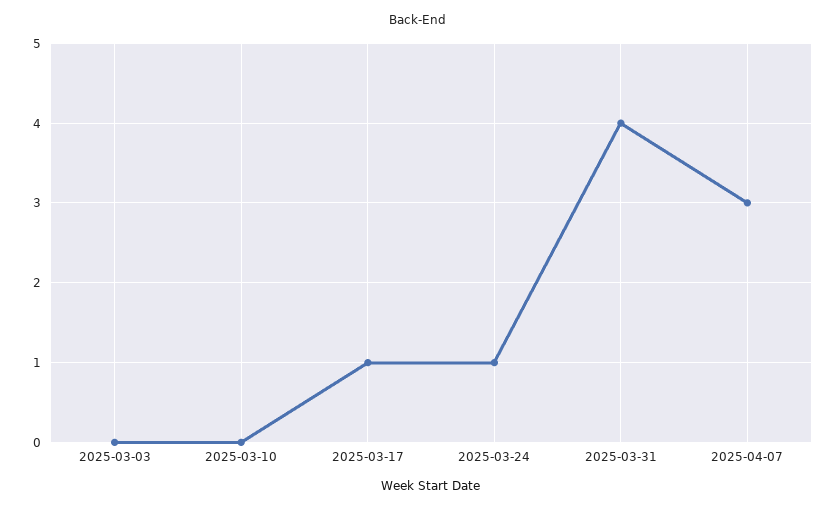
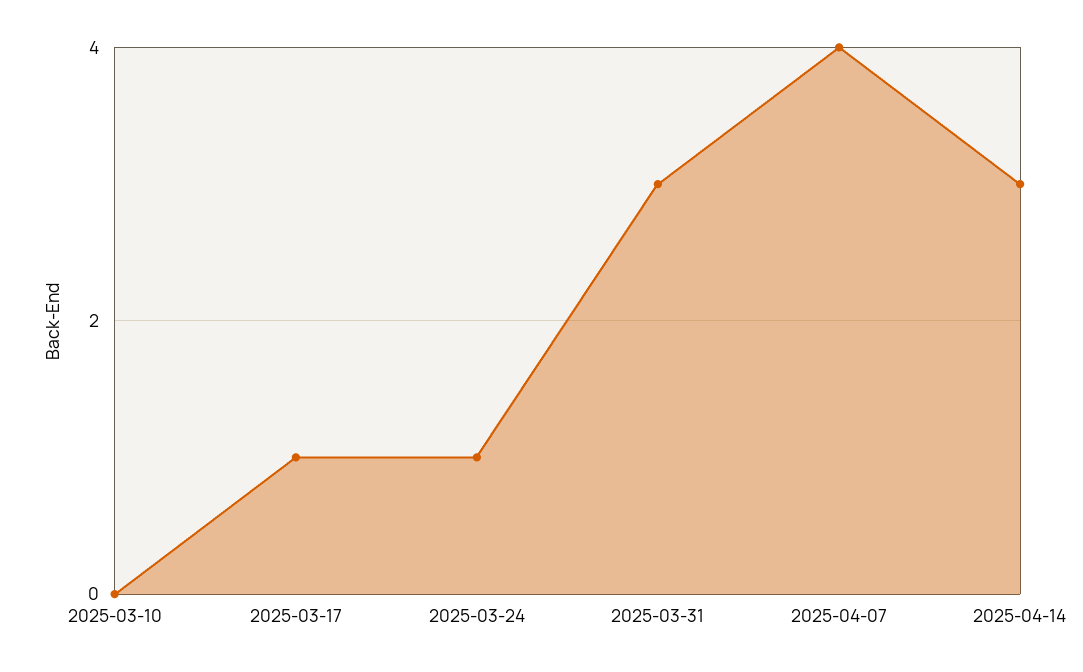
2025-03-03: 0 -> none
2025-03-31: 4 -> 3
2025-04-07: 3 -> 4
2025-04-14: none -> 3

